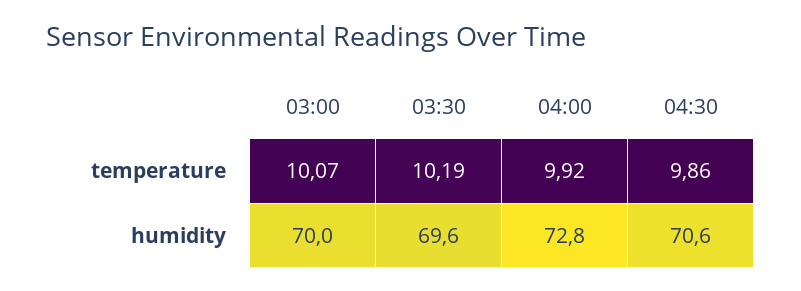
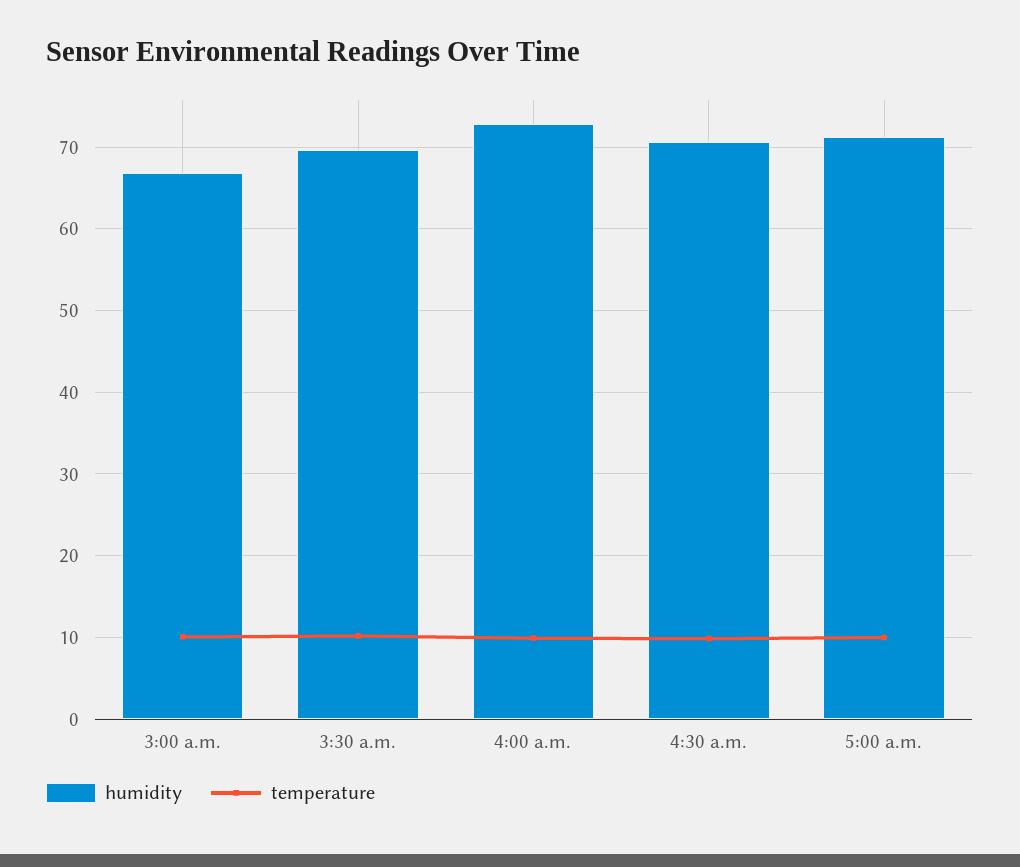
humidity, 03:00: 70 -> 67
humidity, 5:00 a.m.: none -> 71
temperature, 5:00 a.m.: none -> 10

